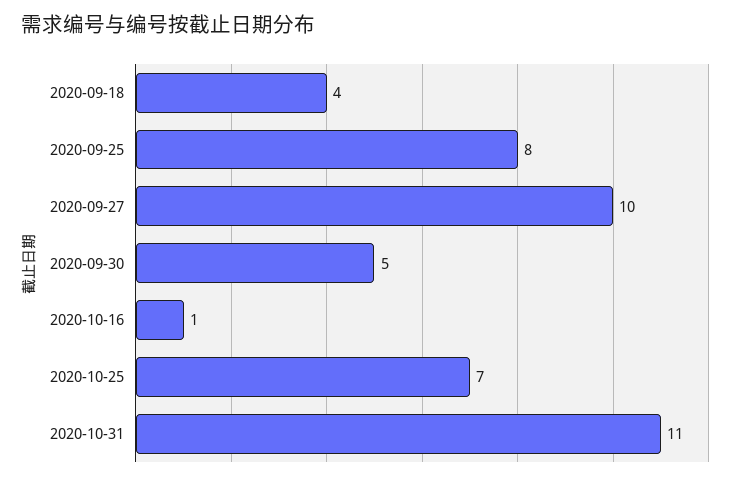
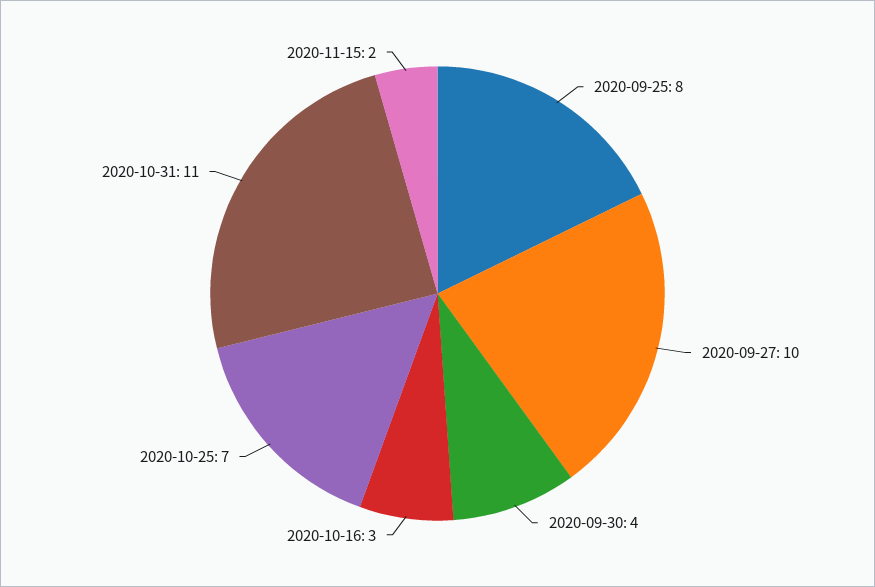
2020-09-18: 4 -> none
2020-09-30: 5 -> 4
2020-10-16: 1 -> 3
2020-11-15: none -> 2

